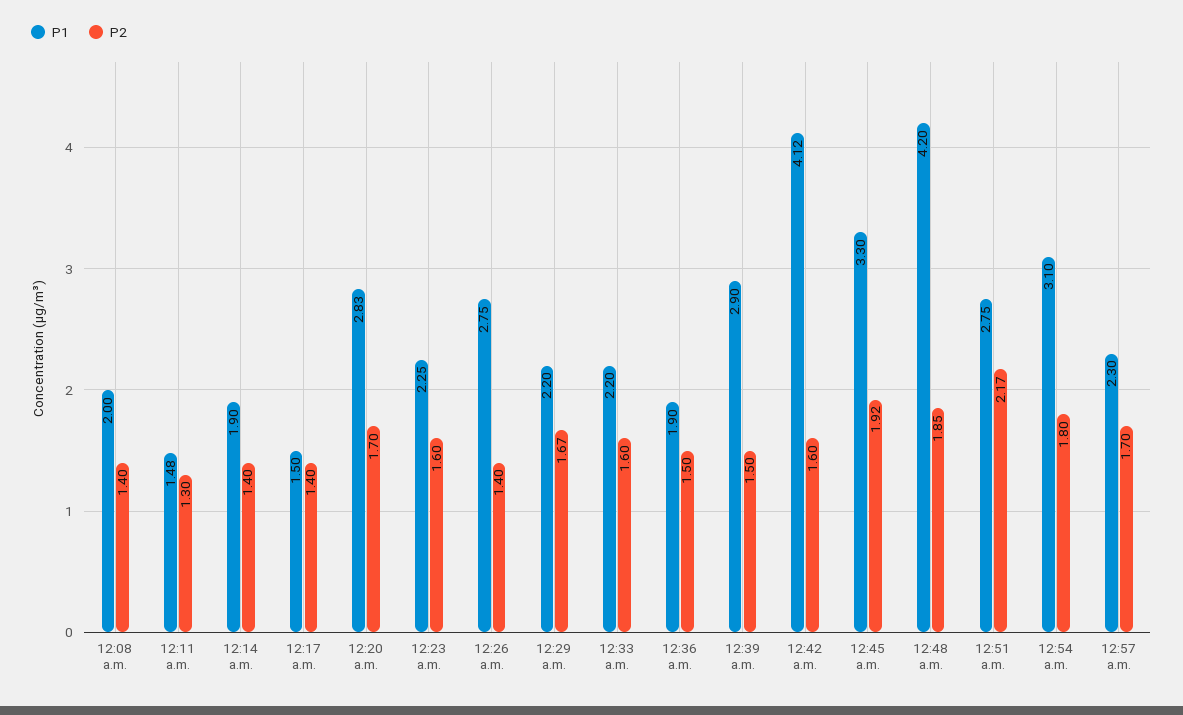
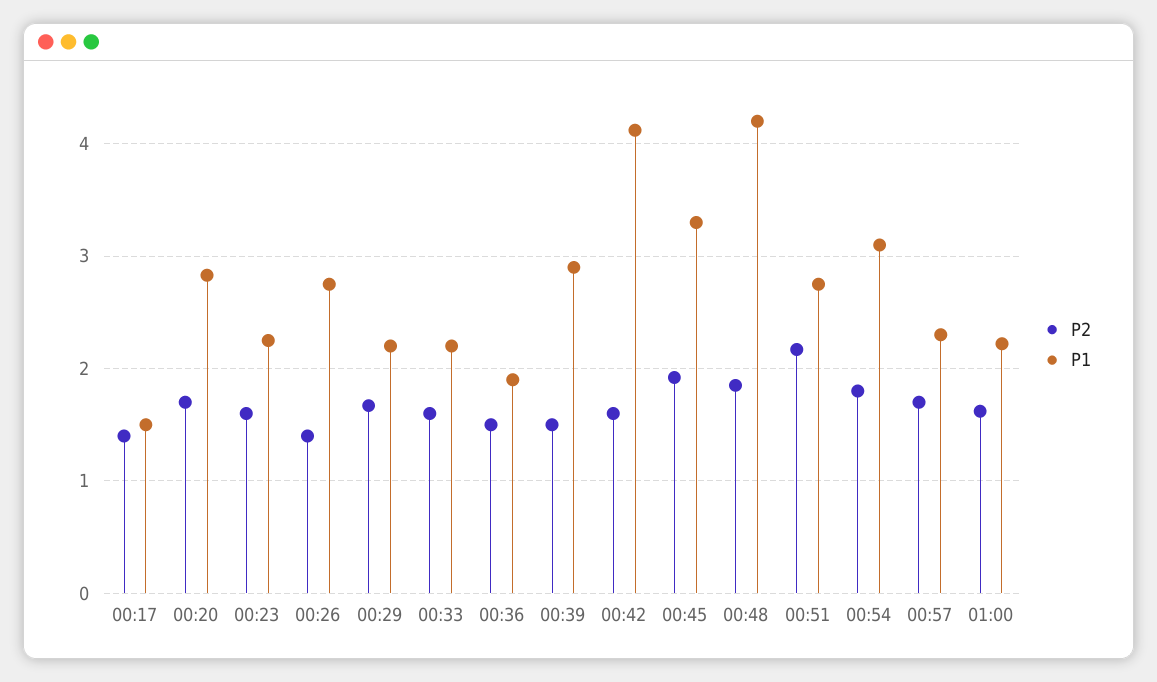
P1, 12:08 a.m.: 2 -> none
P2, 12:08 a.m.: 1.4 -> none
P1, 12:11 a.m.: 1.48 -> none
P2, 12:11 a.m.: 1.3 -> none
P1, 12:14 a.m.: 1.9 -> none
P2, 12:14 a.m.: 1.4 -> none
P2, 01:00: none -> 1.6
P1, 01:00: none -> 2.2

